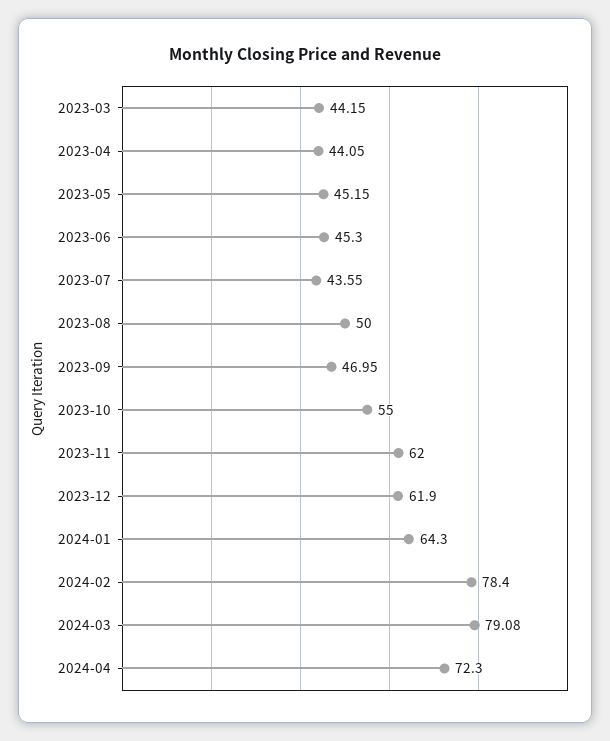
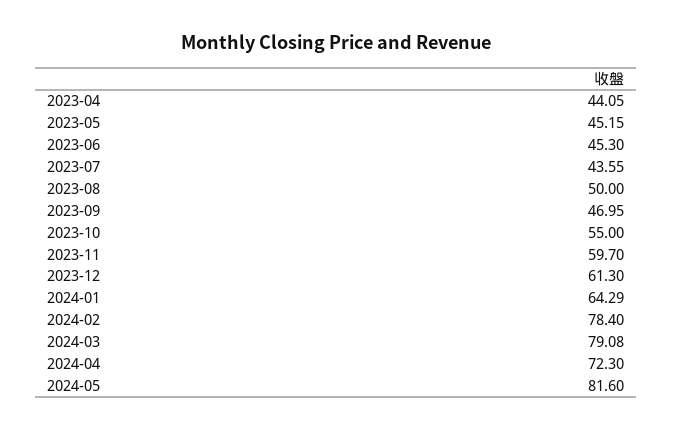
2023-03: 44.15 -> none
2023-11: 62 -> 59.7
2023-12: 61.9 -> 61.3
2024-01: 64.3 -> 64.29
2024-05: none -> 81.6

